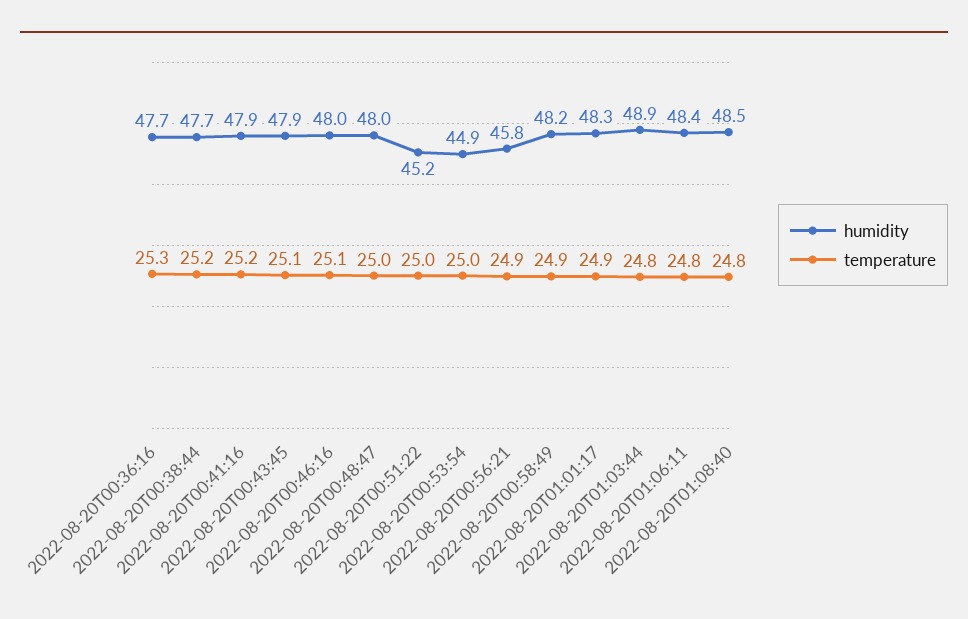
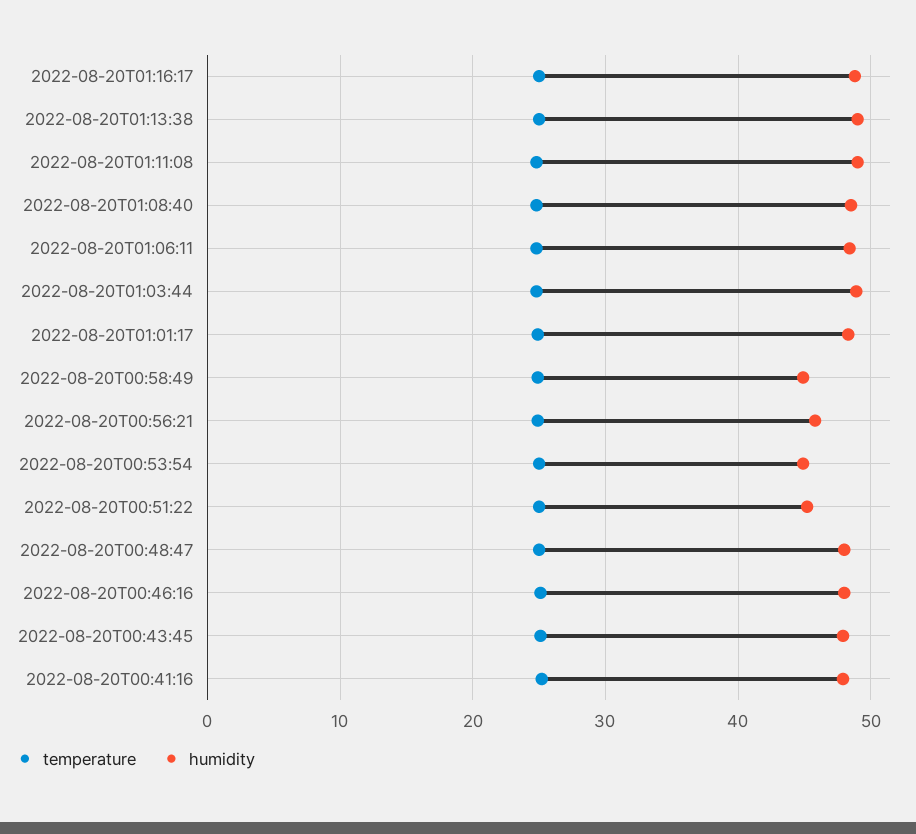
humidity, 2022-08-20T00:36:16: 47.7 -> none
temperature, 2022-08-20T00:36:16: 25.3 -> none
humidity, 2022-08-20T00:38:44: 47.7 -> none
temperature, 2022-08-20T00:38:44: 25.2 -> none
humidity, 2022-08-20T00:58:49: 48.2 -> 45
temperature, 2022-08-20T01:16:17: none -> 25
humidity, 2022-08-20T01:16:17: none -> 49
temperature, 2022-08-20T01:13:38: none -> 25
humidity, 2022-08-20T01:13:38: none -> 49
temperature, 2022-08-20T01:11:08: none -> 25
humidity, 2022-08-20T01:11:08: none -> 49

